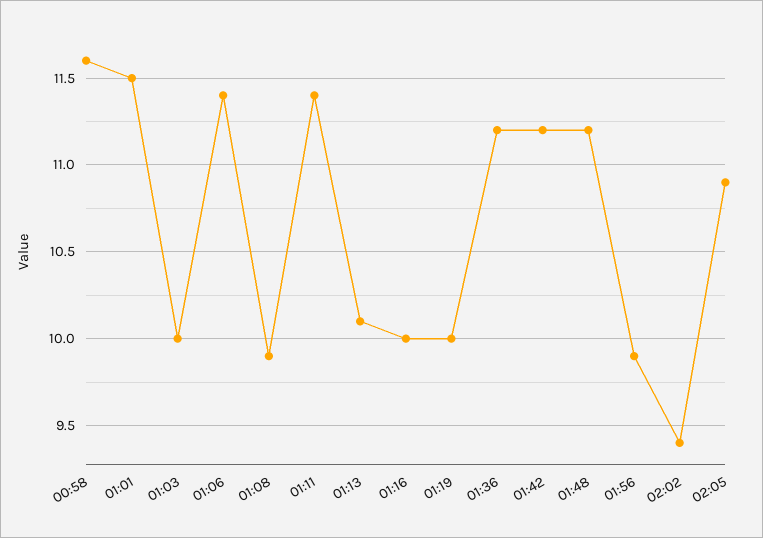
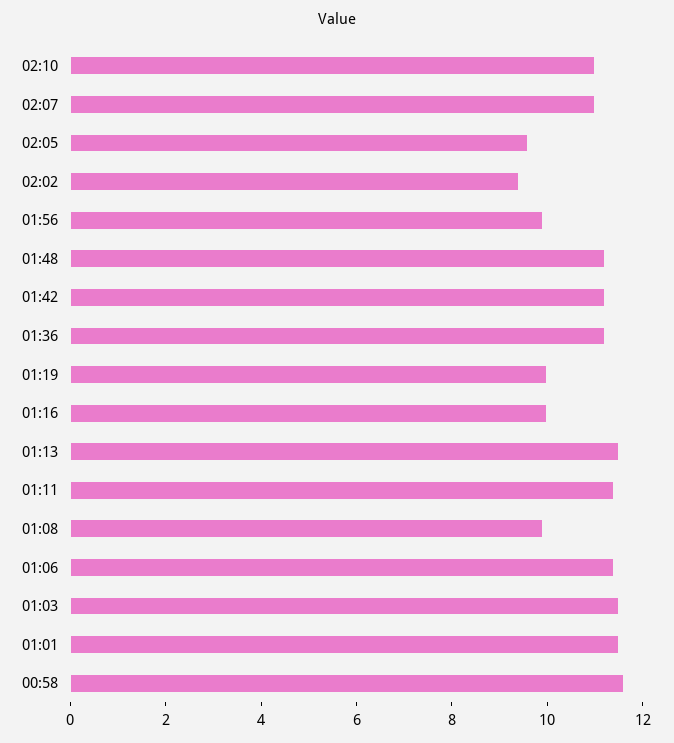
01:03: 10 -> 11.5
01:13: 10.1 -> 11.5
02:05: 10.9 -> 9.5
02:10: none -> 11
02:07: none -> 11

